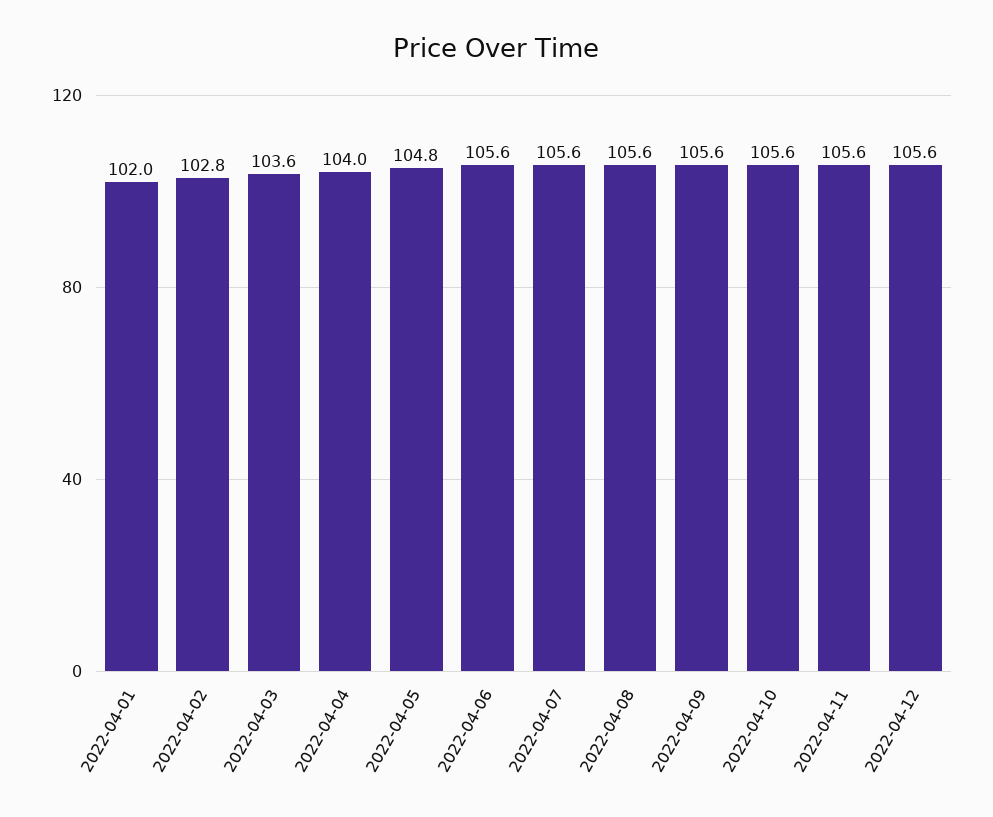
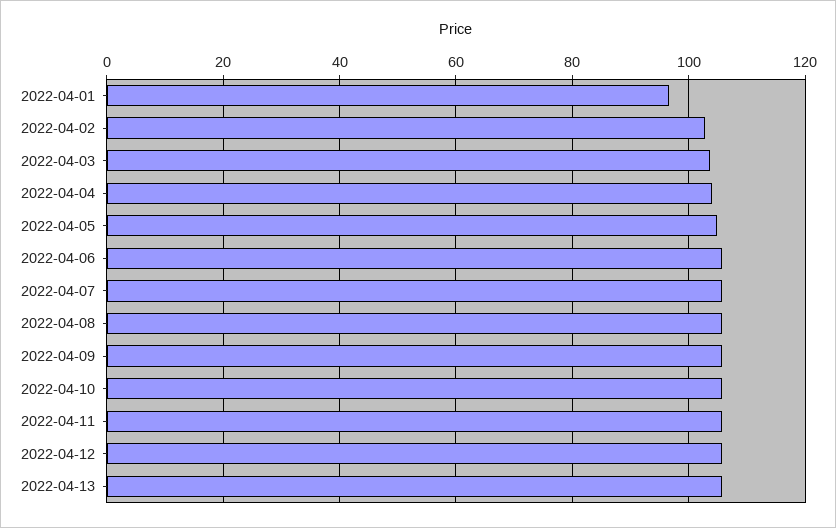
2022-04-01: 102 -> 96
2022-04-13: none -> 106

